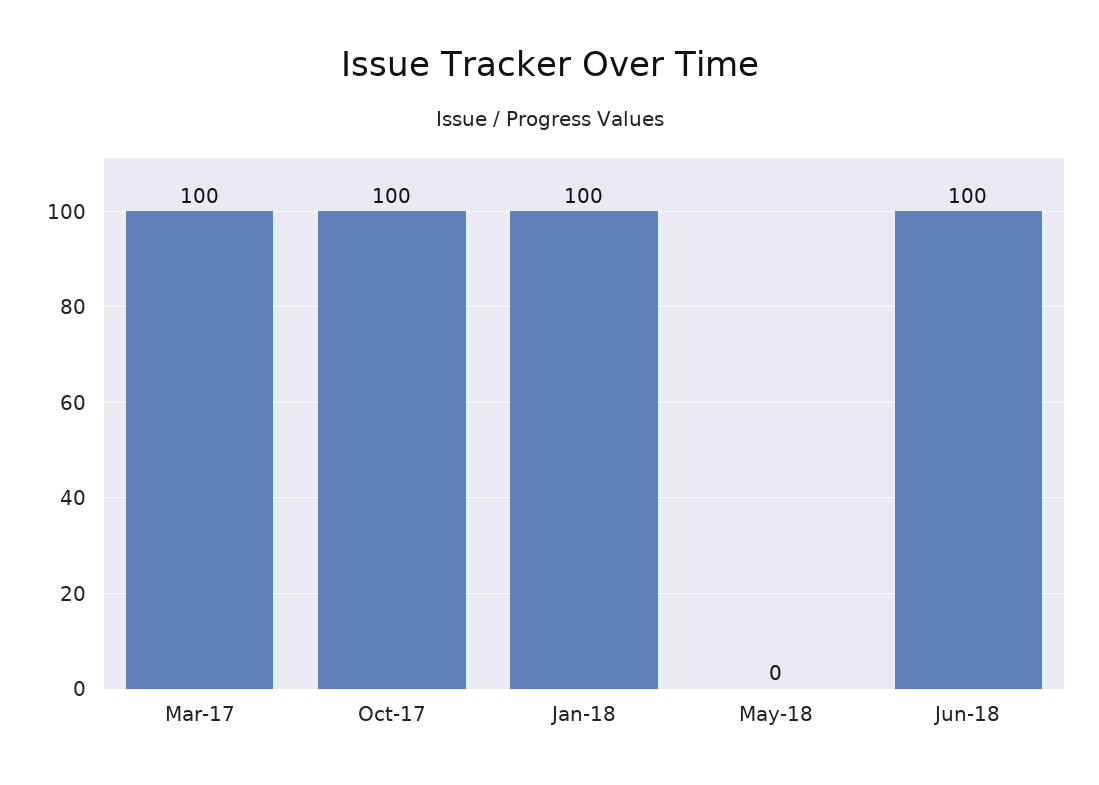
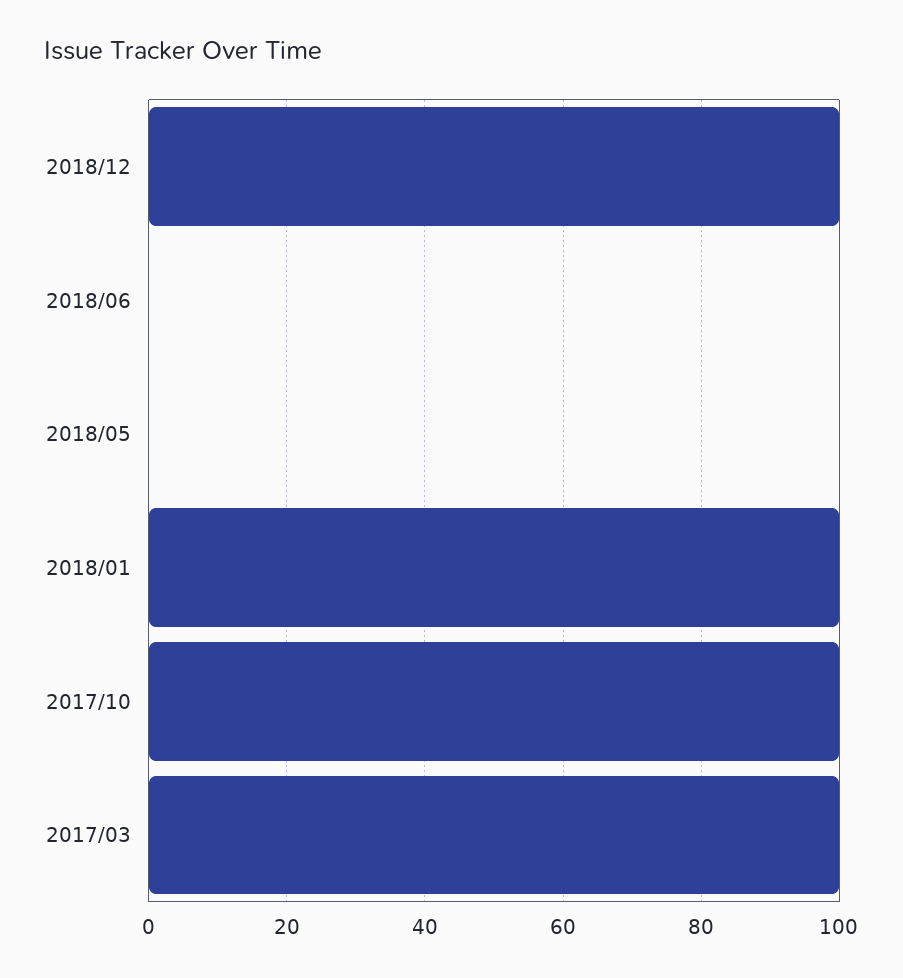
Jun-18: 100 -> 0
2018/12: none -> 100

